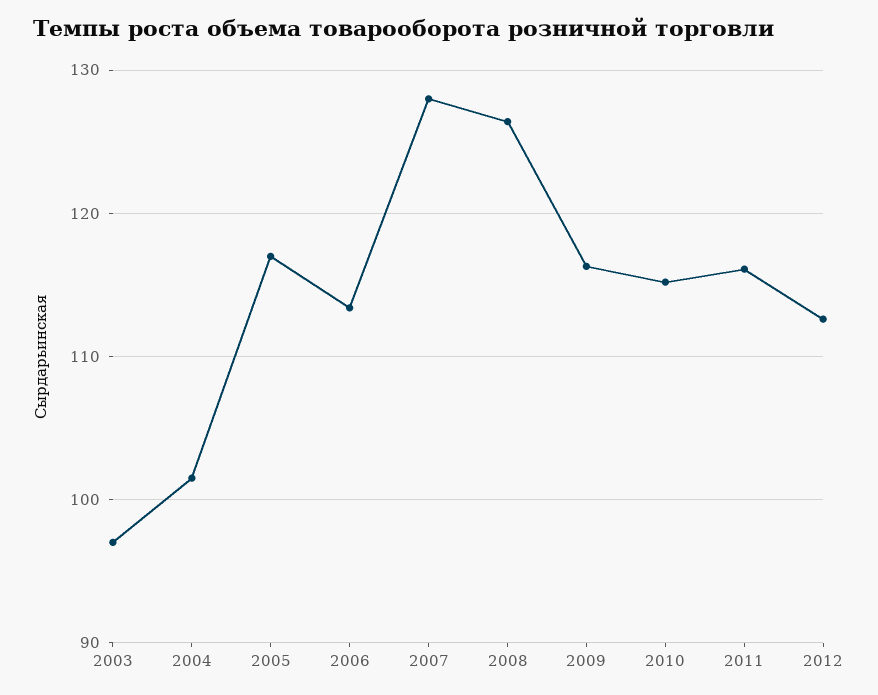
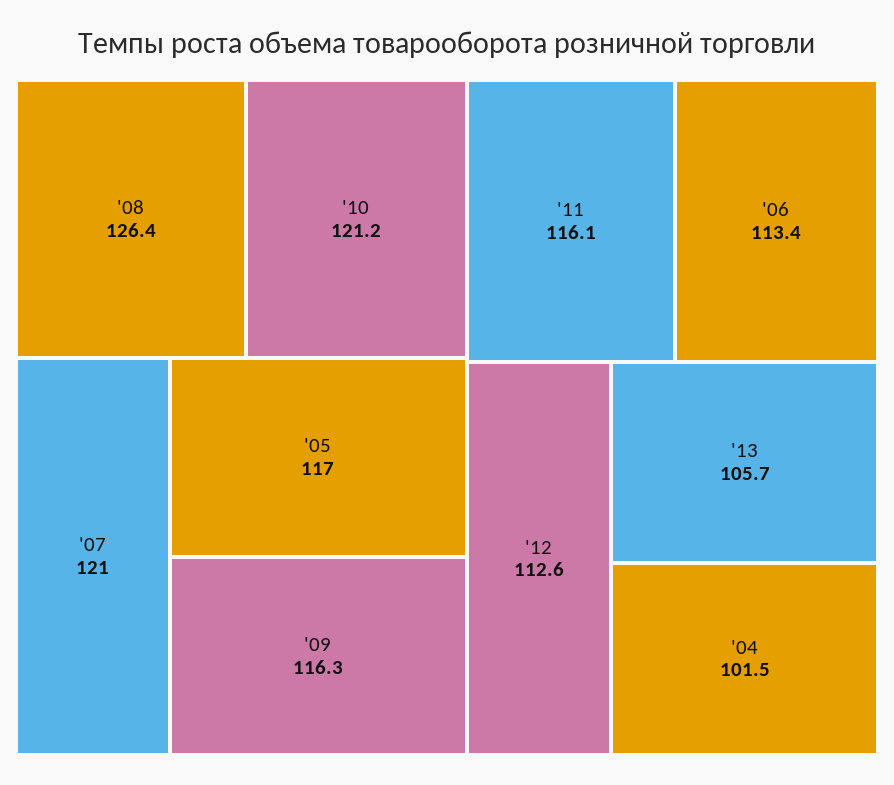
2003: 97 -> none
2007: 128 -> 121
2010: 115 -> 121.2
'13: none -> 105.7

